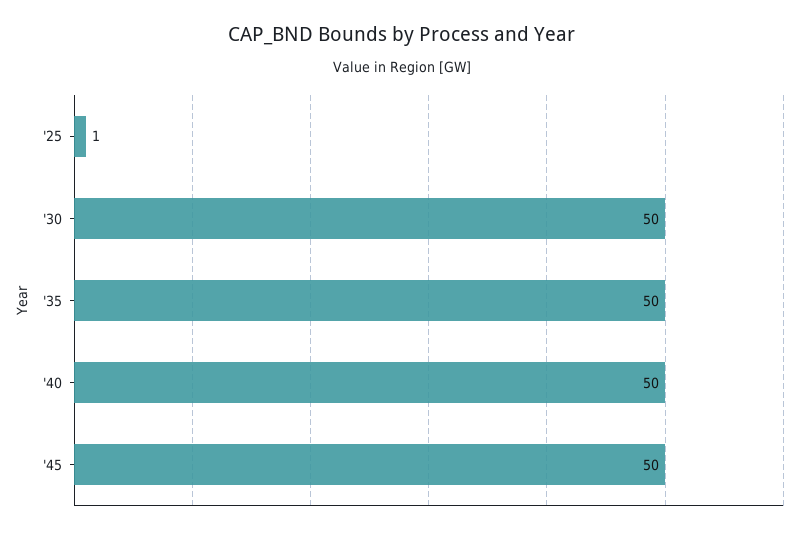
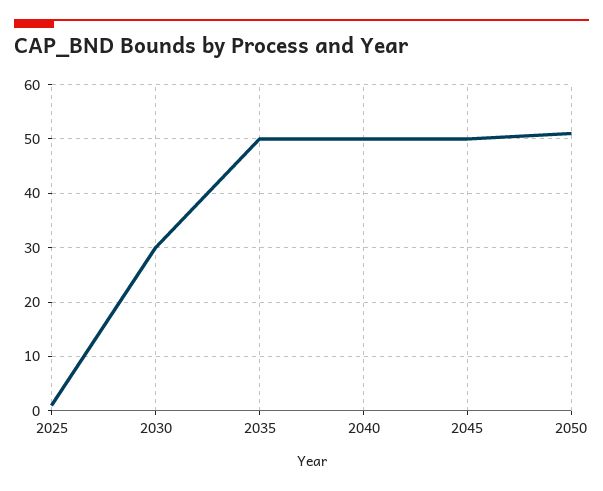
'30: 50 -> 30
2050: none -> 50

